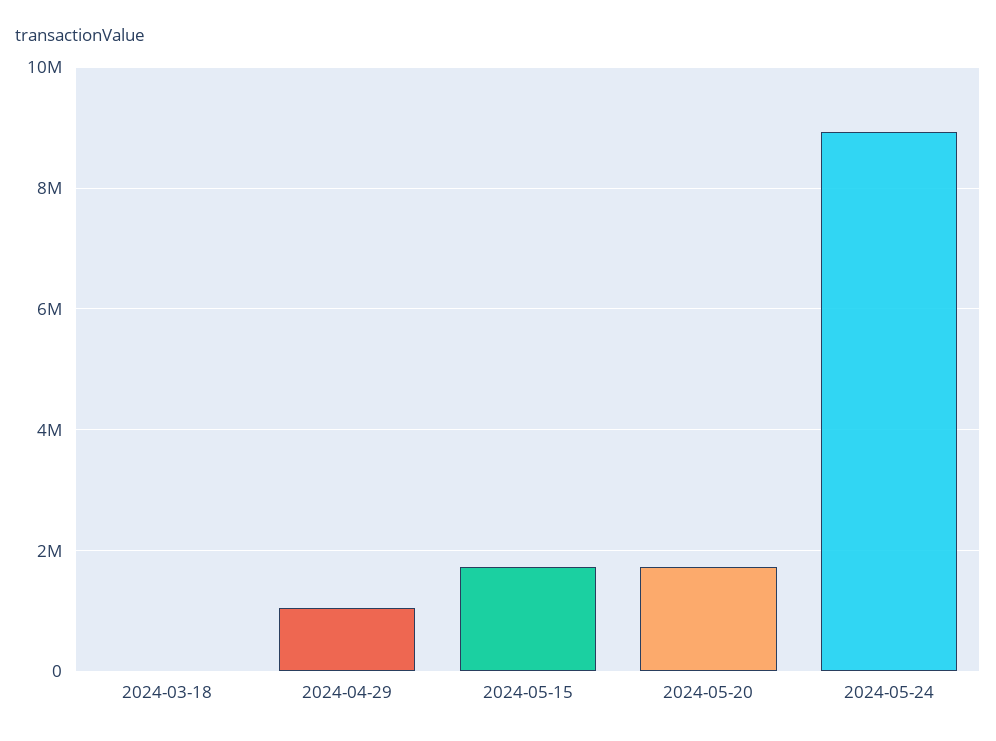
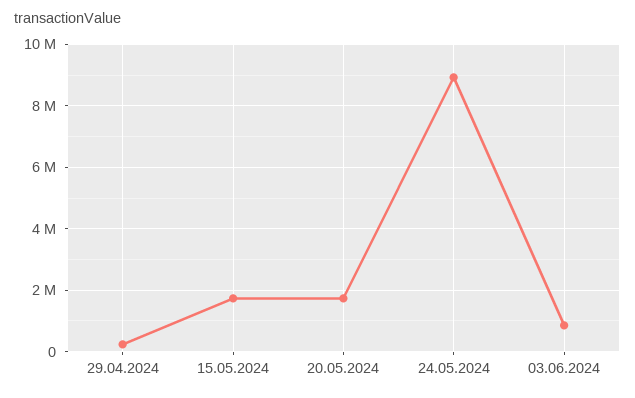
2024-03-18: 0 -> none
2024-04-29: 1000000 -> 200000
03.06.2024: none -> 800000

